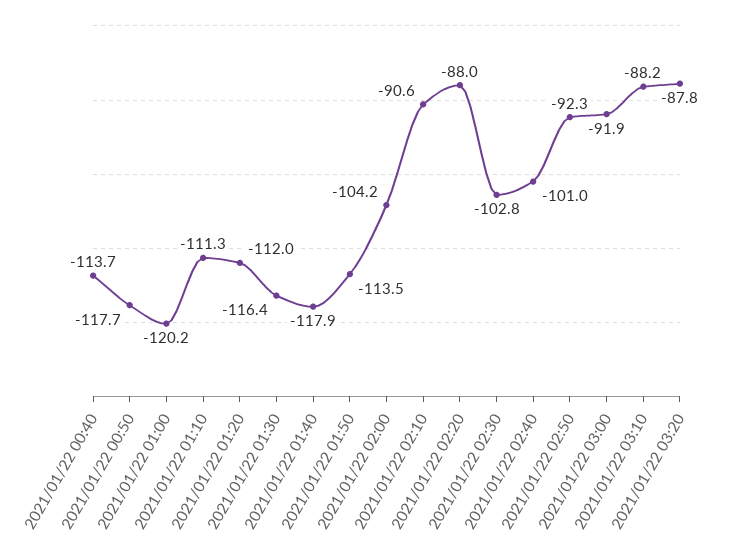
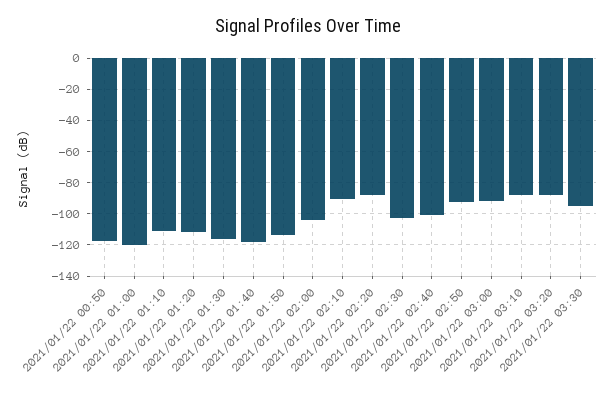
2021/01/22 00:40: -113.7 -> none
2021/01/22 03:30: none -> -95

